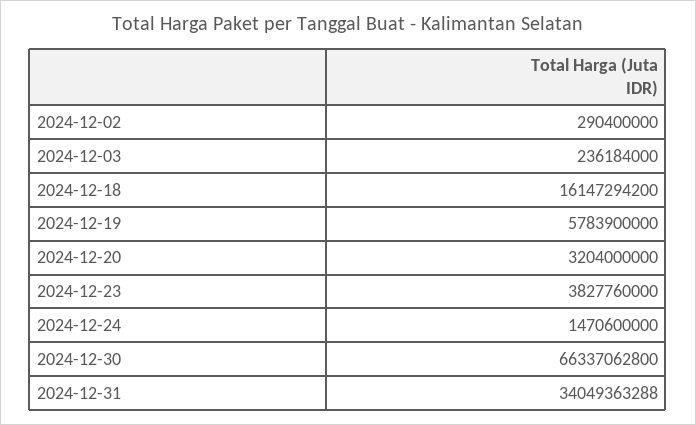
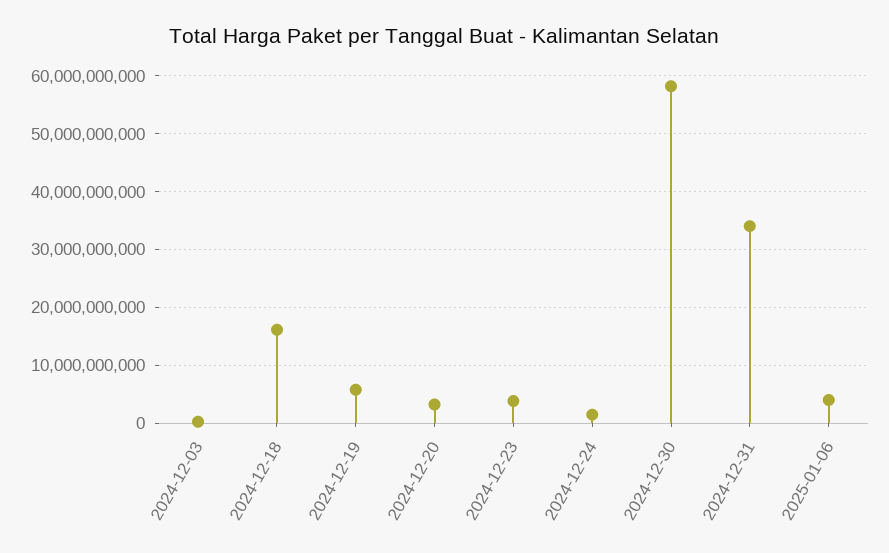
2024-12-02: 290400000 -> none
2024-12-30: 66337062800 -> 58000000000
2025-01-06: none -> 4000000000

